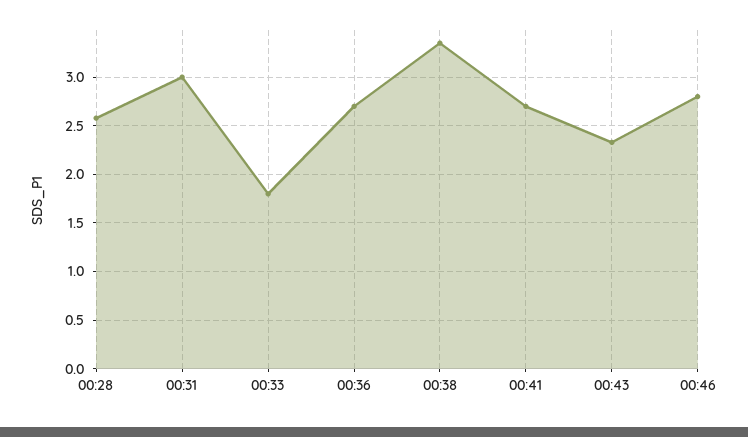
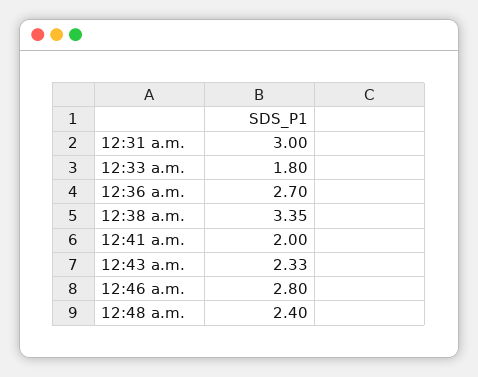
00:28: 2.6 -> none
00:41: 2.7 -> 2
12:48 a.m.: none -> 2.4

